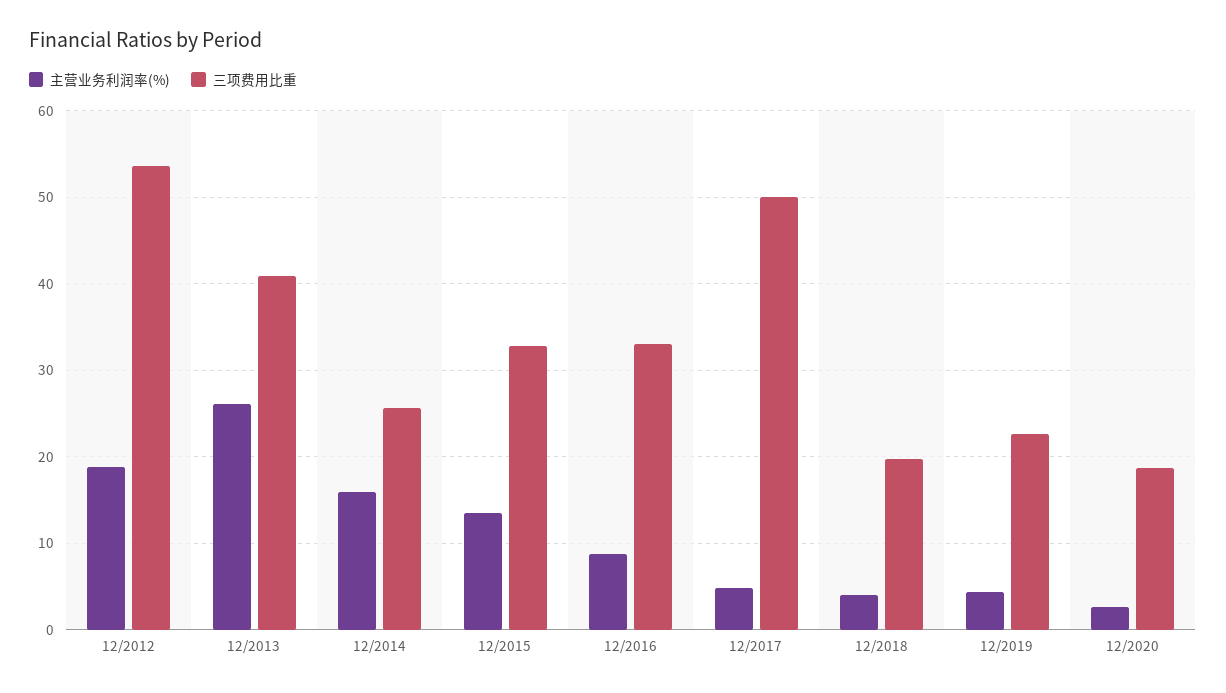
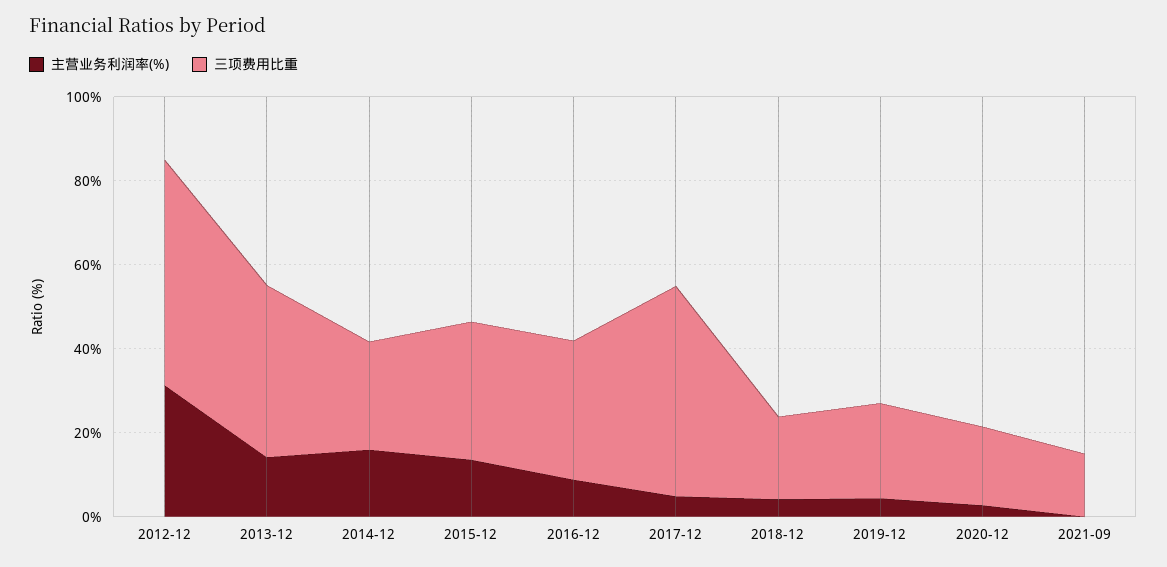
主营业务利润率(%), 12/2012: 19 -> 30
主营业务利润率(%), 12/2013: 26 -> 15
主营业务利润率(%), 2021-09: none -> 0
三项费用比重, 2021-09: none -> 15

